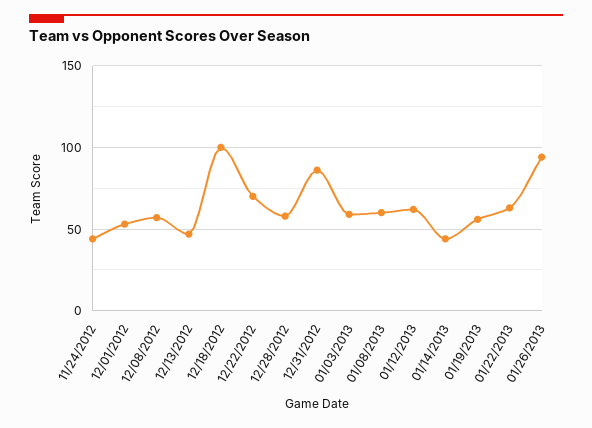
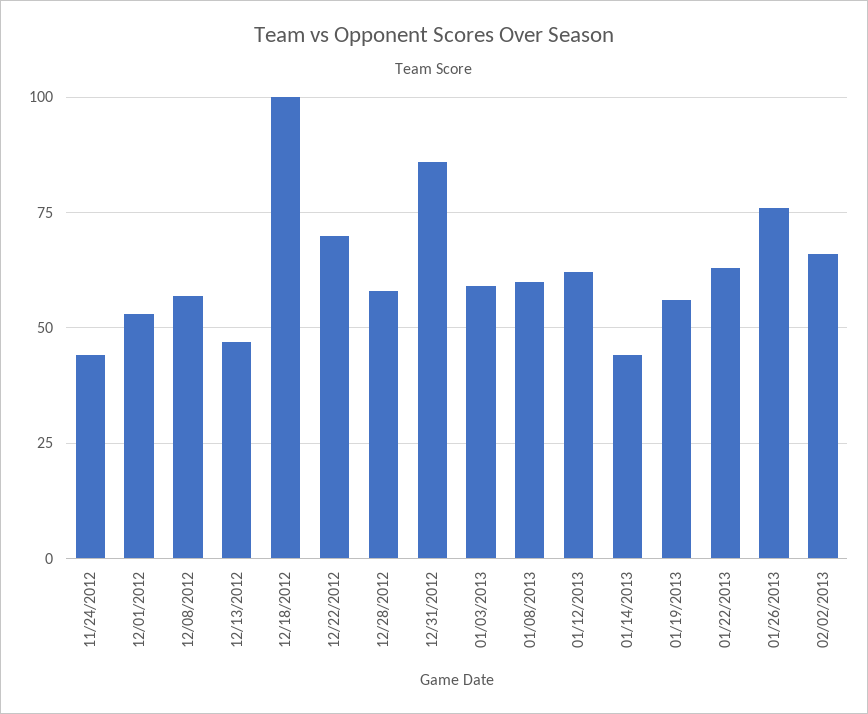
01/26/2013: 95 -> 75
02/02/2013: none -> 65

